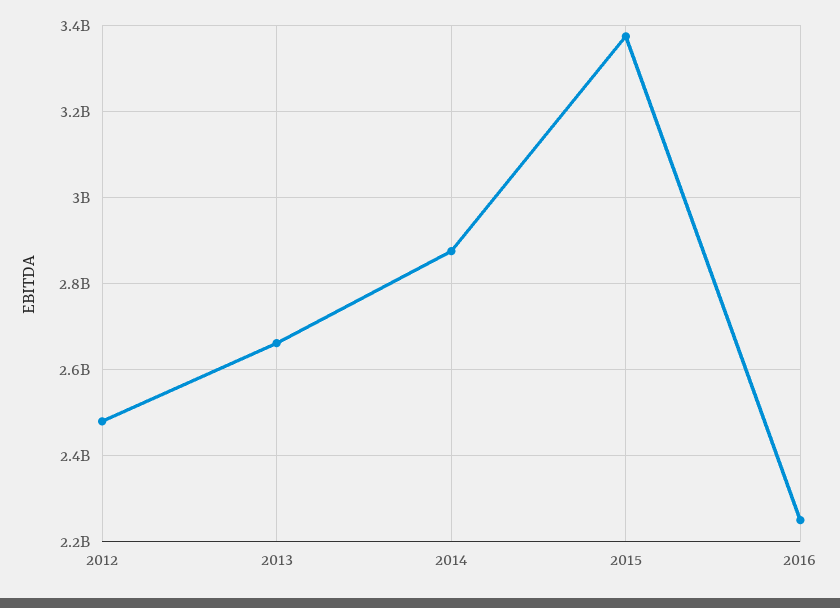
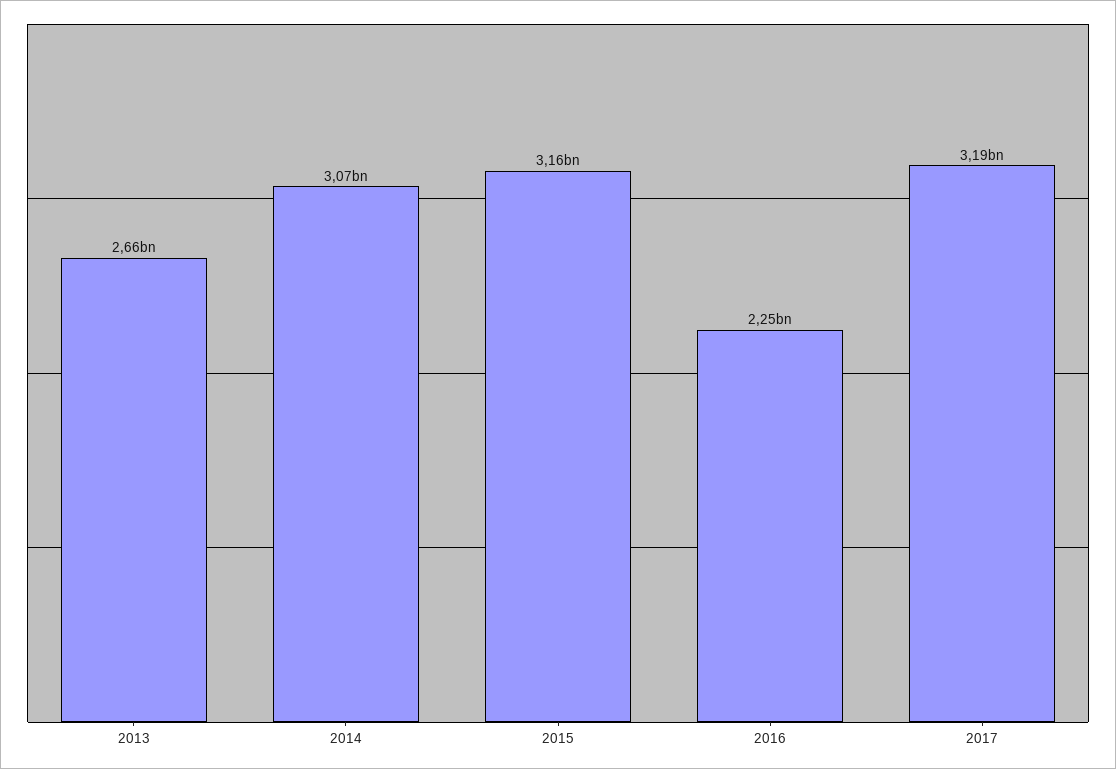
2012: 2480000000 -> none
2014: 2880000000 -> 3070000000
2015: 3380000000 -> 3160000000
2017: none -> 3190000000

